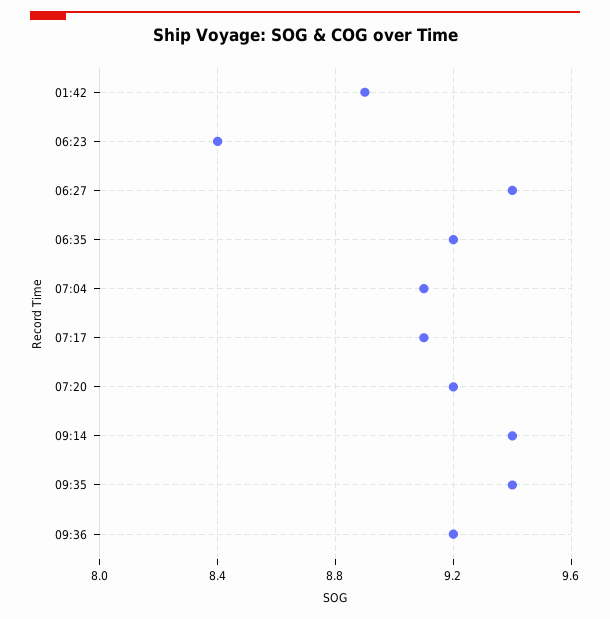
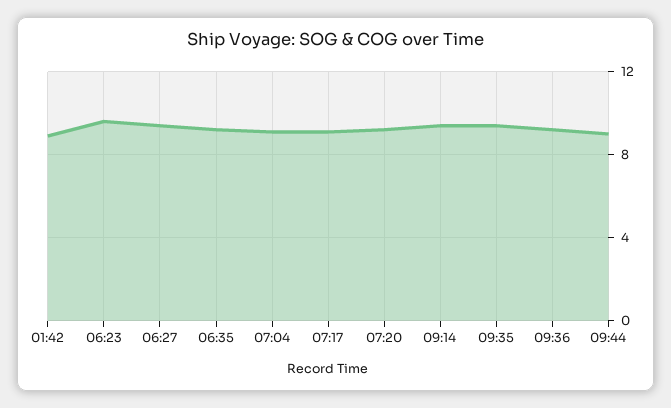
06:23: 8.4 -> 9.5
09:44: none -> 9

